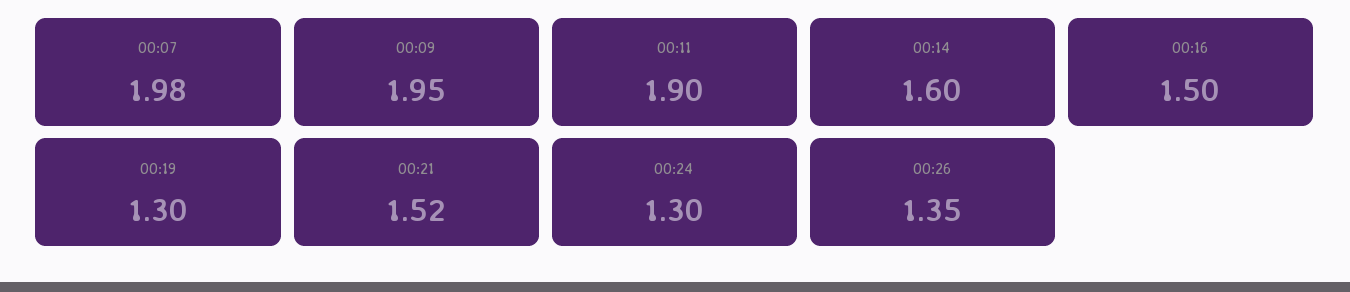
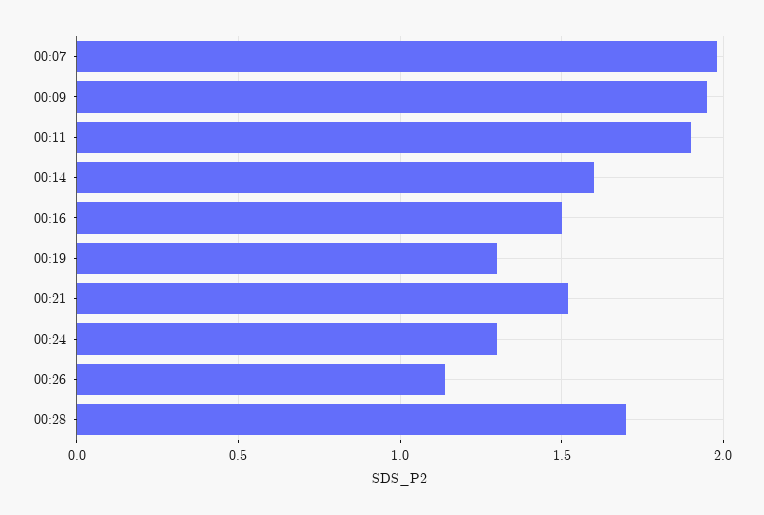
00:26: 1.35 -> 1.15
00:28: none -> 1.7

